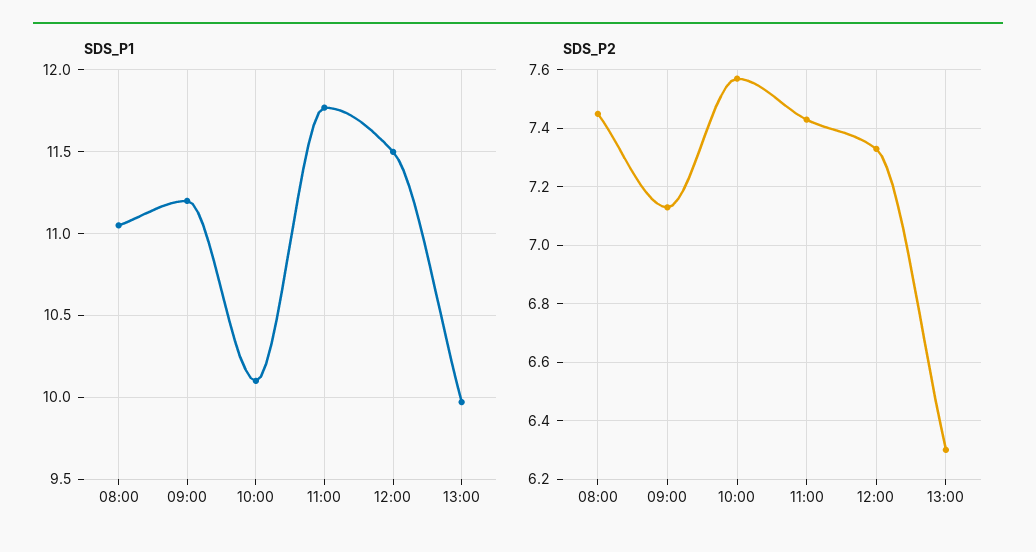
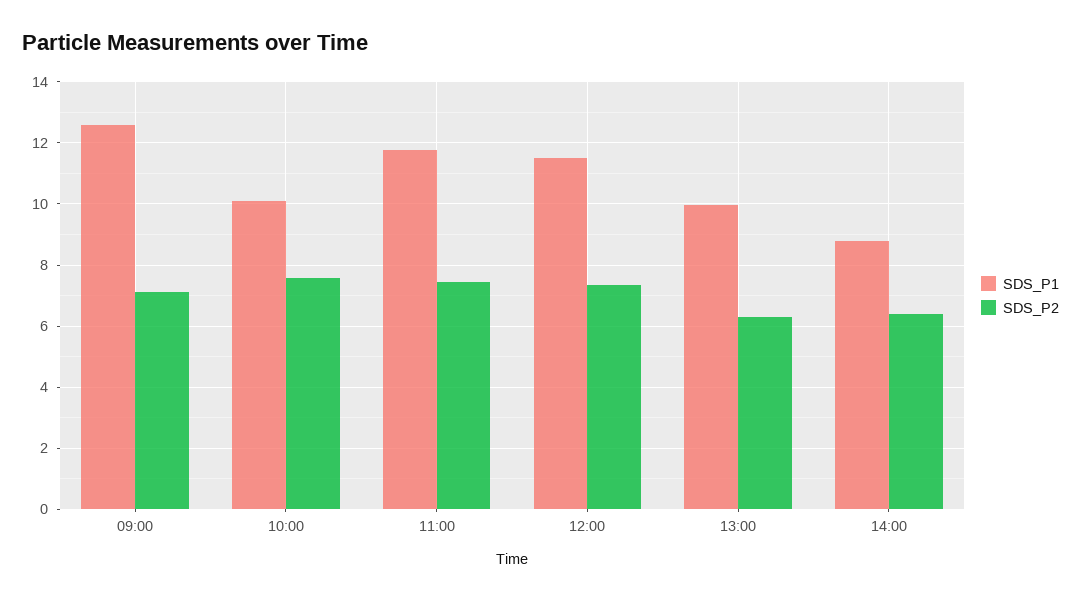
SDS_P1, 08:00: 11.05 -> none
SDS_P1, 09:00: 11.2 -> 12.6
SDS_P2, 08:00: 7.45 -> none
SDS_P1, 14:00: none -> 8.8
SDS_P2, 14:00: none -> 6.4

